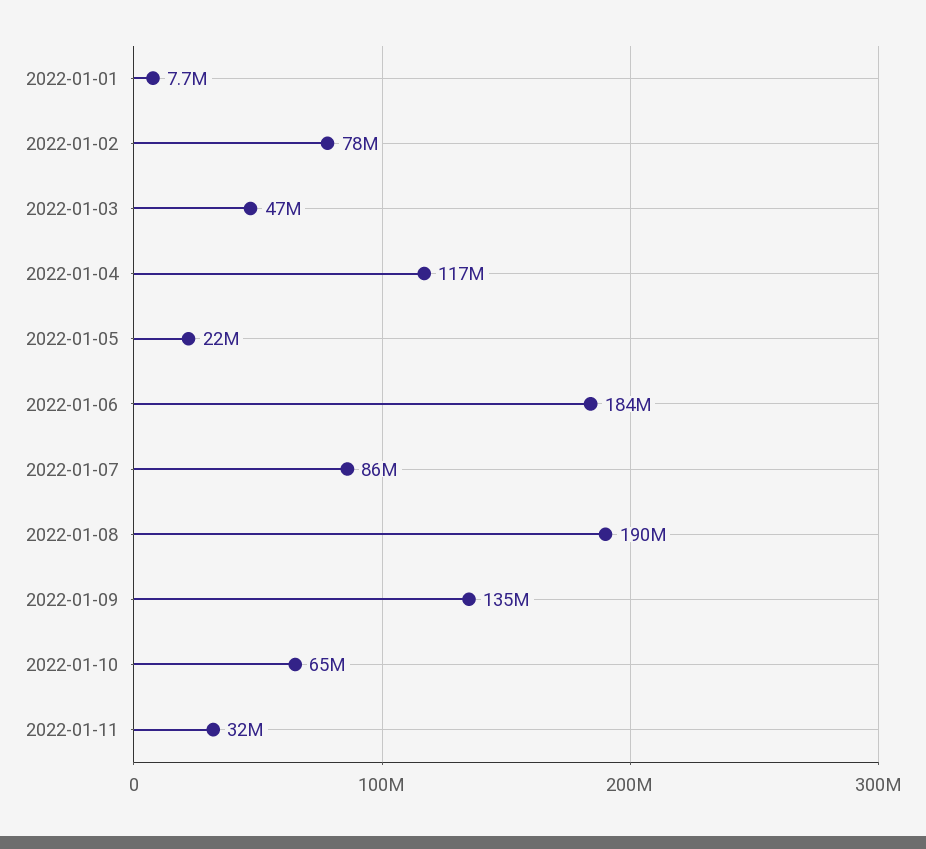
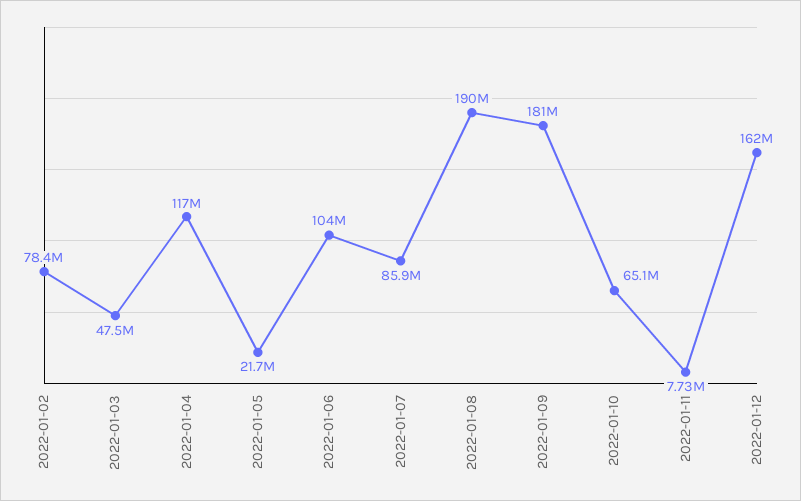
2022-01-01: 7700000 -> none
2022-01-06: 184000000 -> 104000000
2022-01-09: 135000000 -> 181000000
2022-01-11: 32000000 -> 7730000
2022-01-12: none -> 162000000

